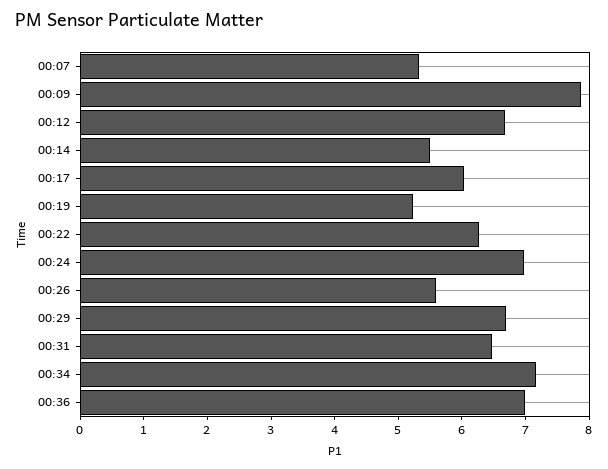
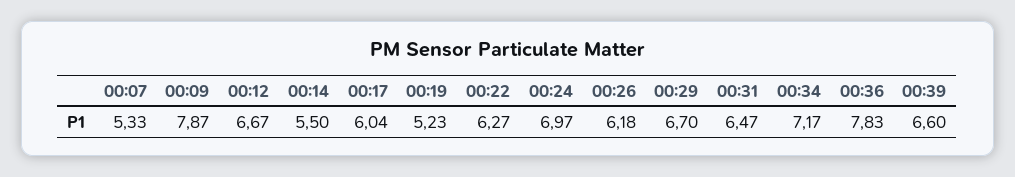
00:26: 5.6 -> 6.18
00:36: 7 -> 7.83
00:39: none -> 6.6

